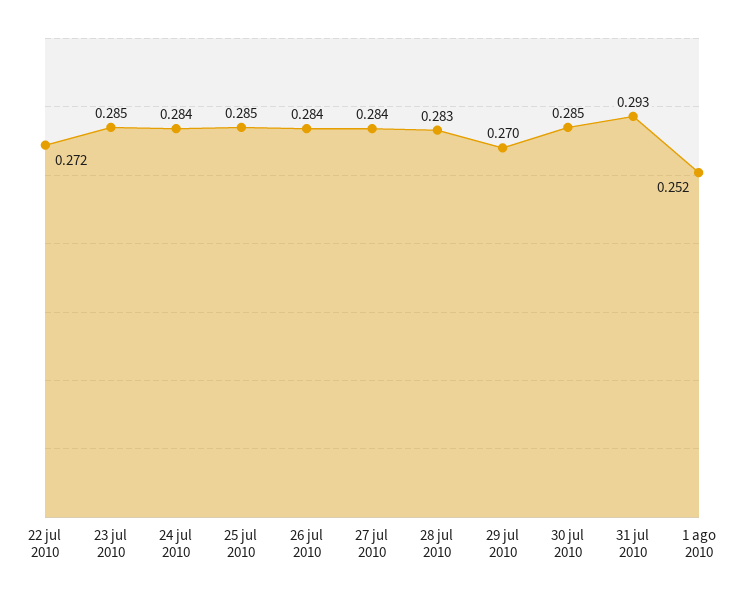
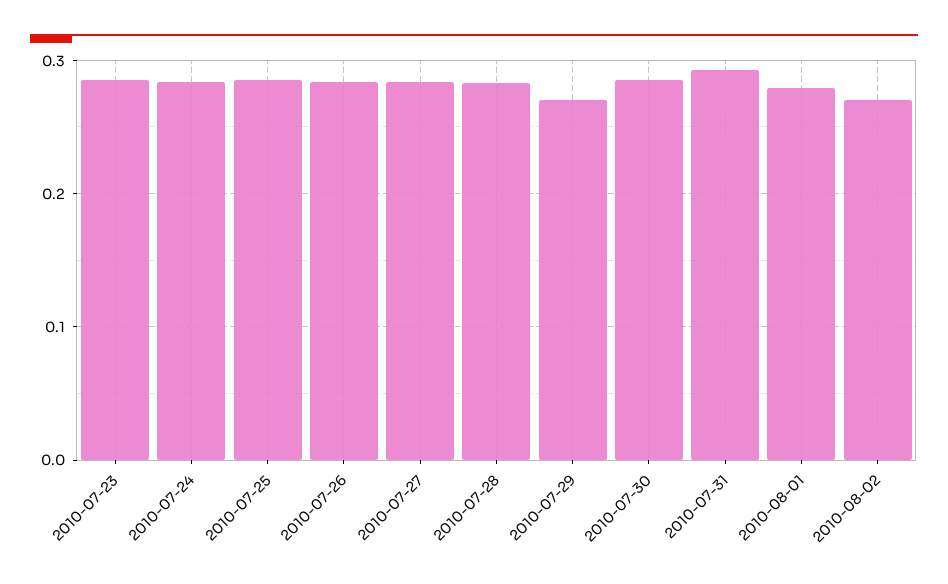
22 jul 2010: 0.272 -> none
1 ago 2010: 0.252 -> 0.28
2010-08-02: none -> 0.27

